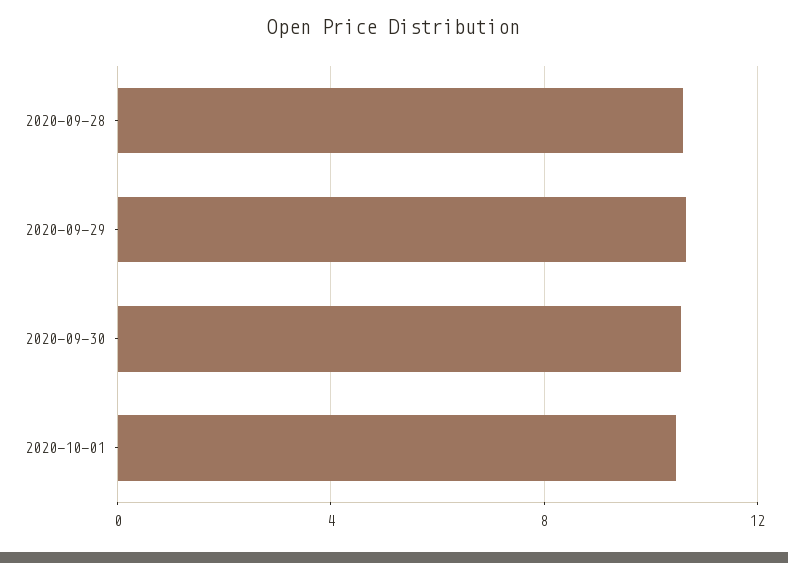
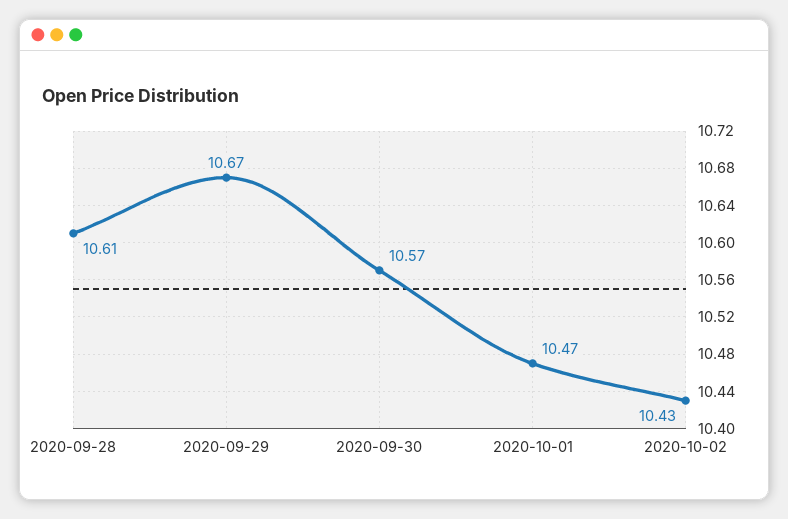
2020-10-02: none -> 10.43

